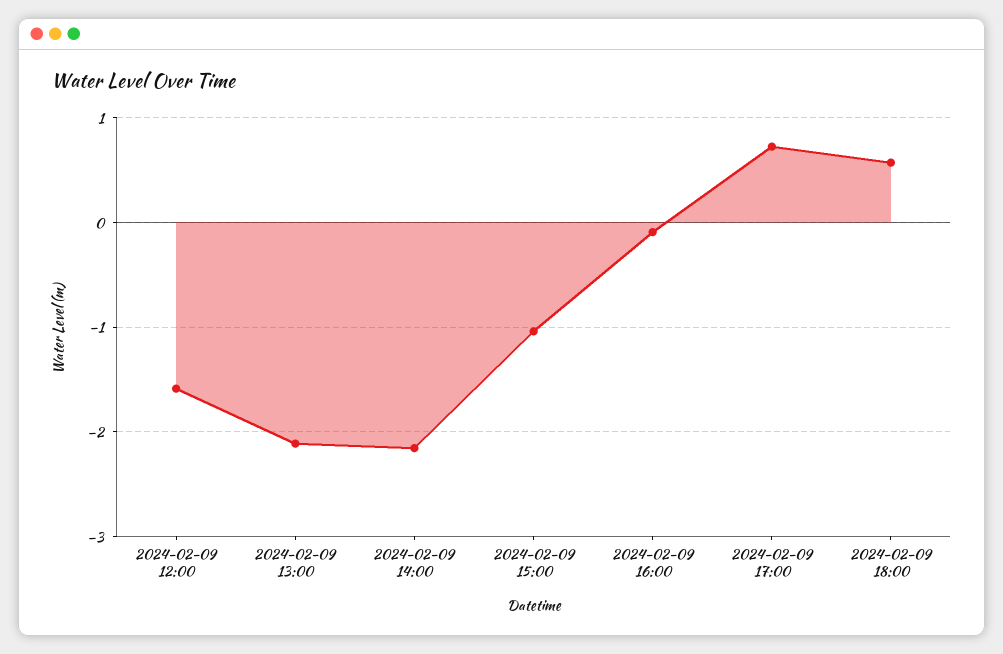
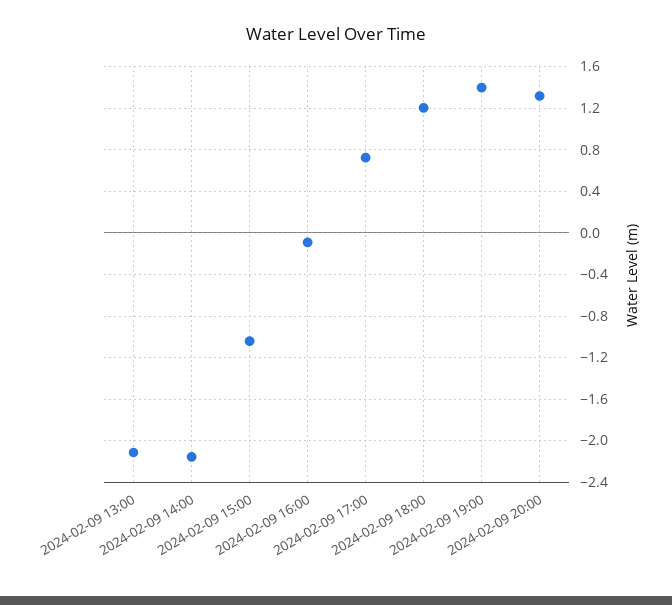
2024-02-09 12:00: -1.6 -> none
2024-02-09 18:00: 0.6 -> 1.2
2024-02-09 19:00: none -> 1.4
2024-02-09 20:00: none -> 1.3

